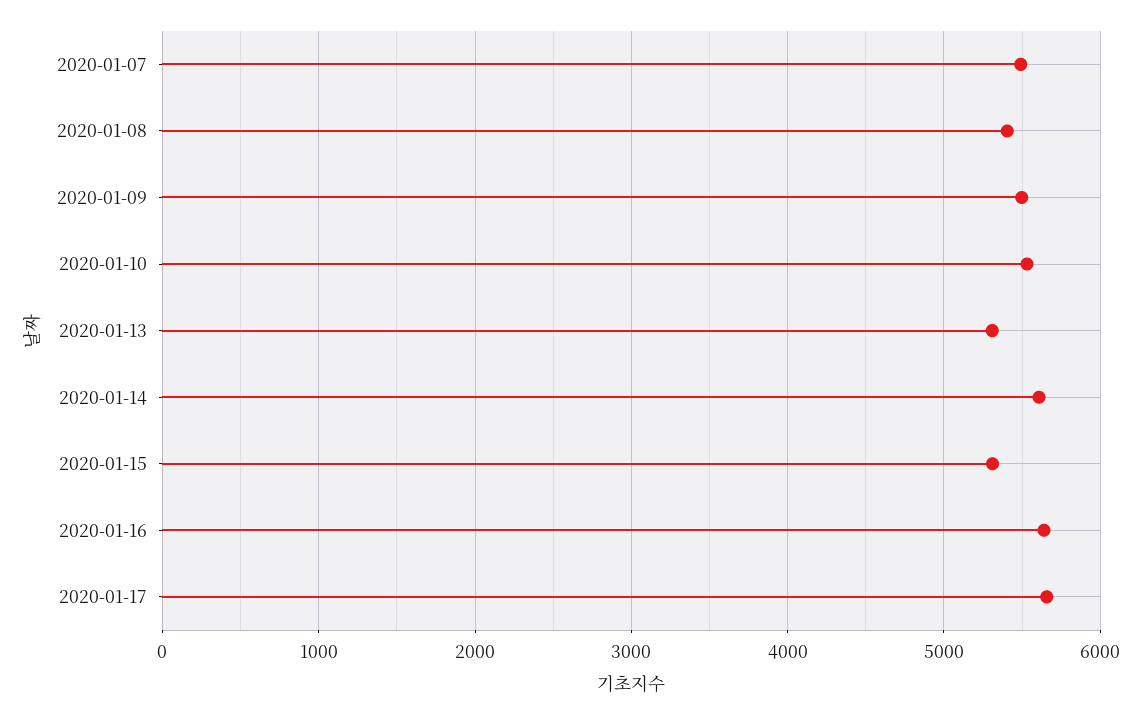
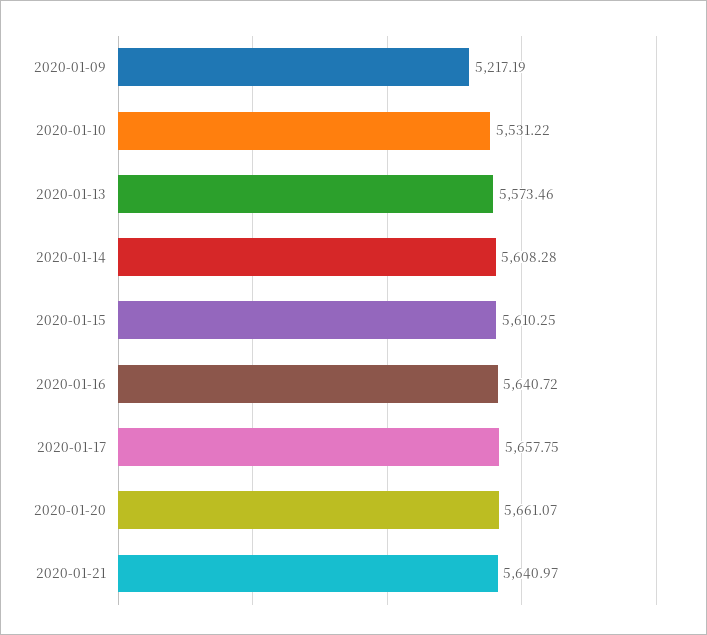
2020-01-07: 5500 -> none
2020-01-08: 5400 -> none
2020-01-09: 5500 -> 5217.19
2020-01-13: 5300 -> 5573.46
2020-01-15: 5300 -> 5610.25
2020-01-20: none -> 5661.07
2020-01-21: none -> 5640.97

